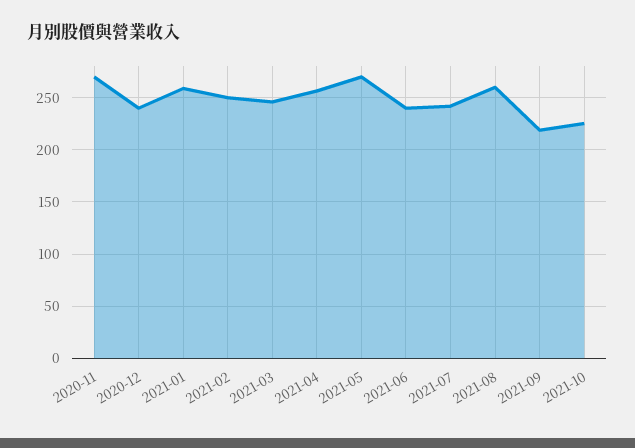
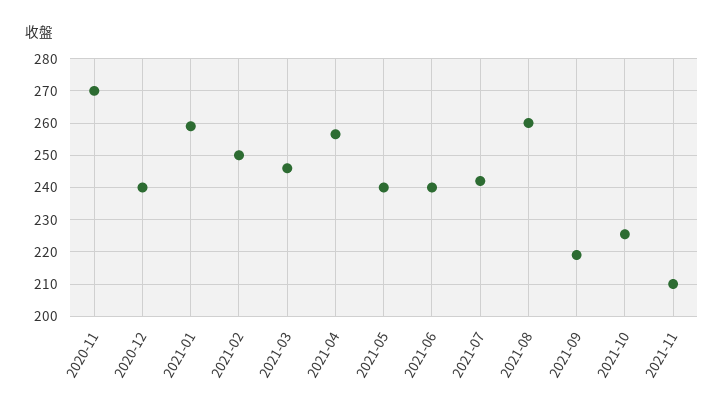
2021-05: 270 -> 240
2021-11: none -> 210

